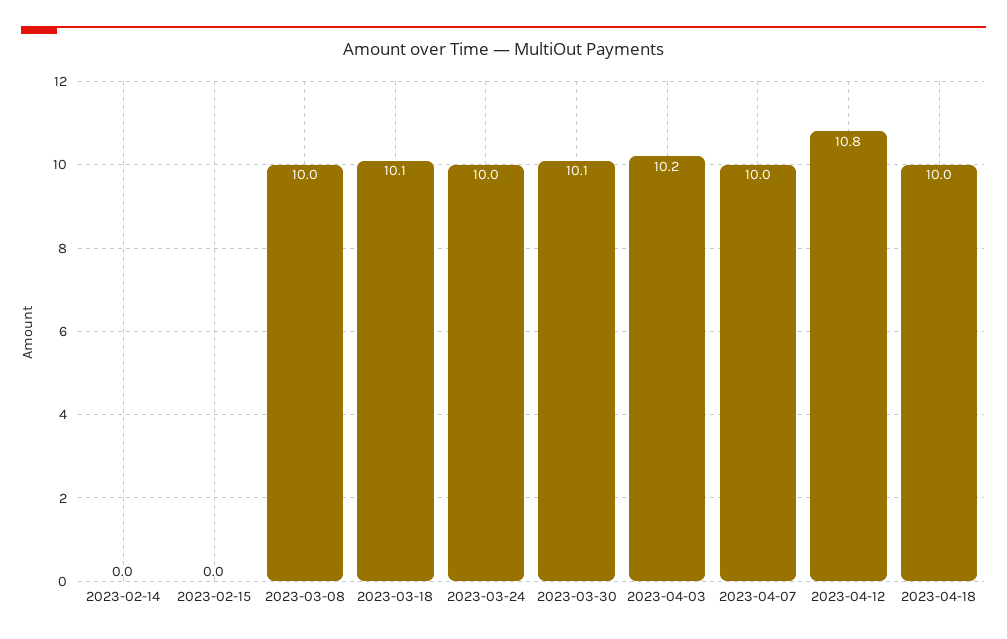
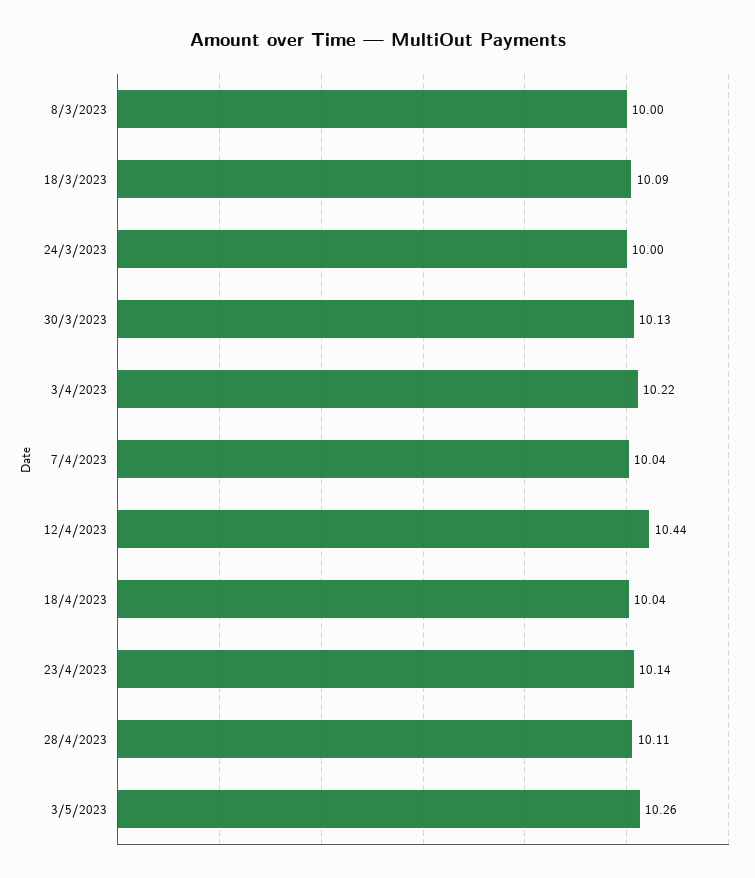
2023-02-14: 0 -> none
2023-02-15: 0 -> none
2023-04-12: 10.8 -> 10.44
23/4/2023: none -> 10.14
28/4/2023: none -> 10.11
3/5/2023: none -> 10.26

